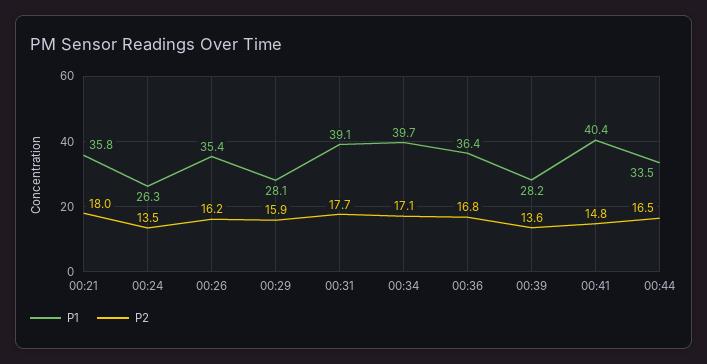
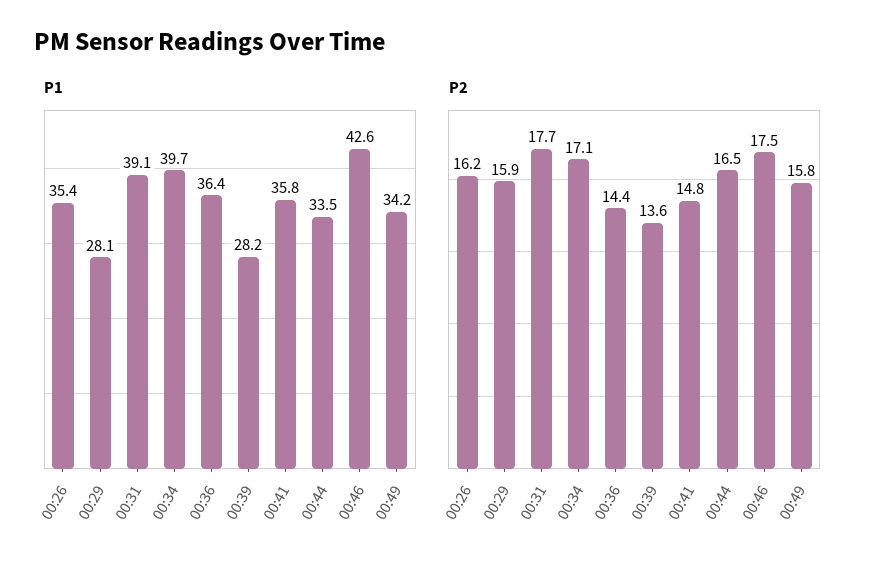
P1, 00:21: 35.8 -> none
P2, 00:21: 18 -> none
P1, 00:24: 26.3 -> none
P2, 00:24: 13.5 -> none
P2, 00:36: 16.8 -> 14.4
P1, 00:41: 40.4 -> 35.8
P1, 00:46: none -> 42.6
P1, 00:49: none -> 34.2
P2, 00:46: none -> 17.5
P2, 00:49: none -> 15.8

